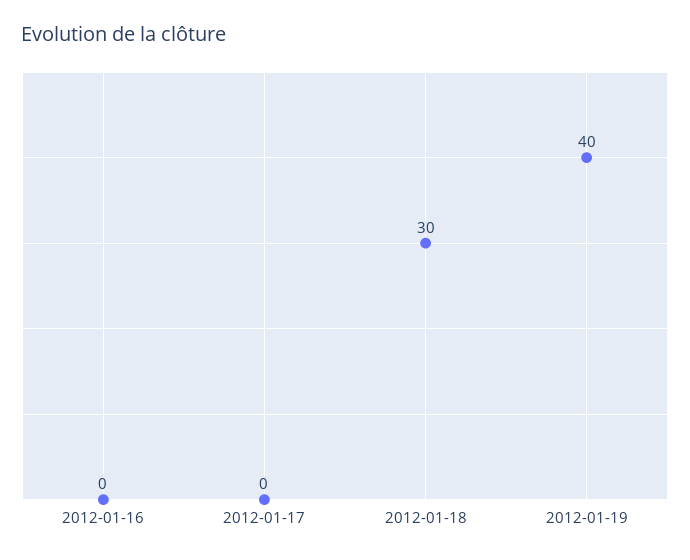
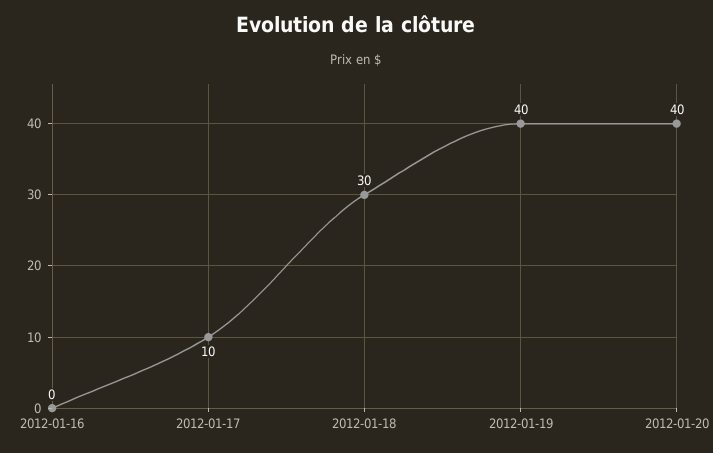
2012-01-17: 0 -> 10
2012-01-20: none -> 40

